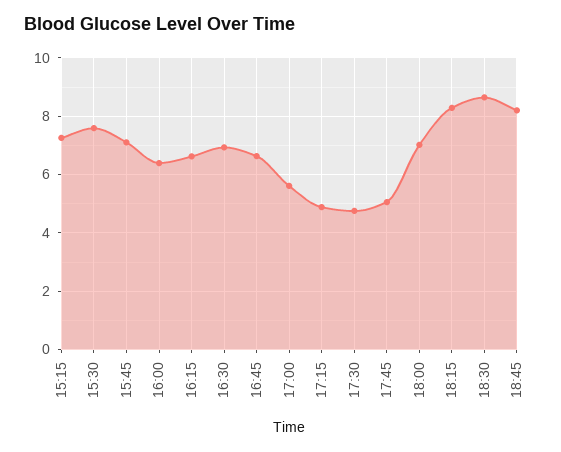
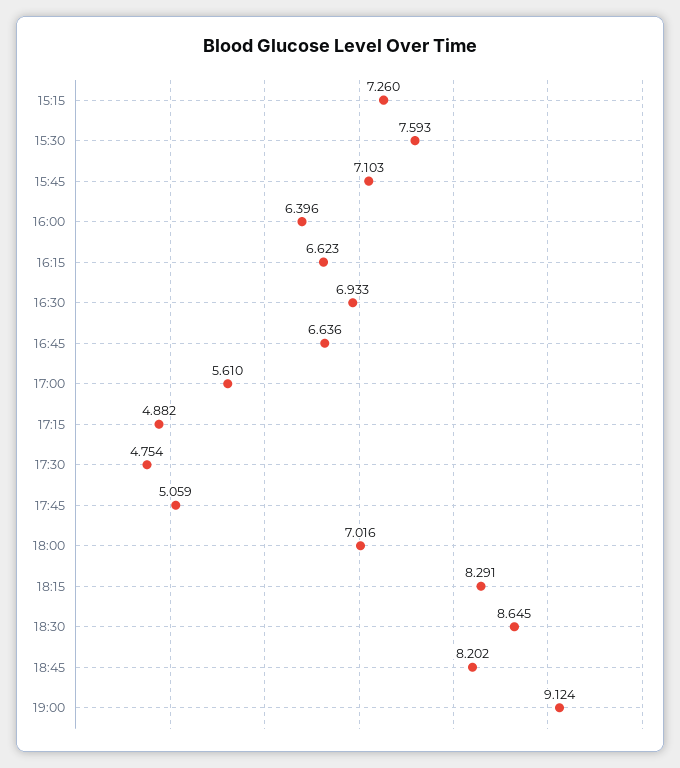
19:00: none -> 9.124

